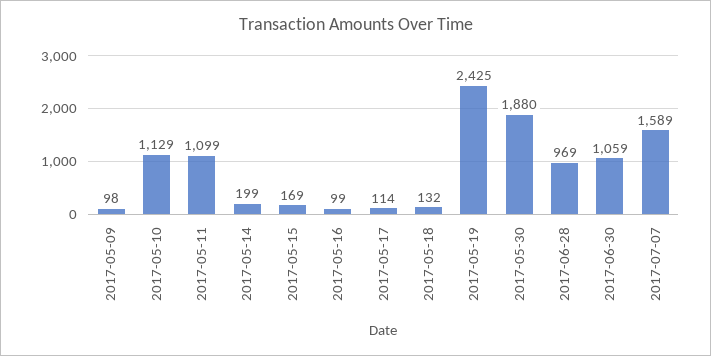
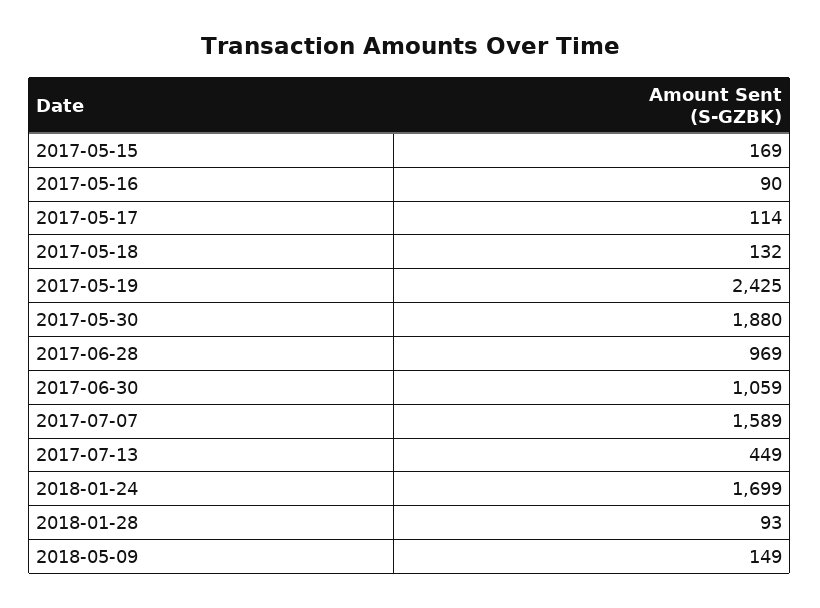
2017-05-09: 98 -> none
2017-05-10: 1129 -> none
2017-05-11: 1099 -> none
2017-05-14: 199 -> none
2017-05-16: 99 -> 90
2017-07-13: none -> 449
2018-01-24: none -> 1699
2018-01-28: none -> 93
2018-05-09: none -> 149

